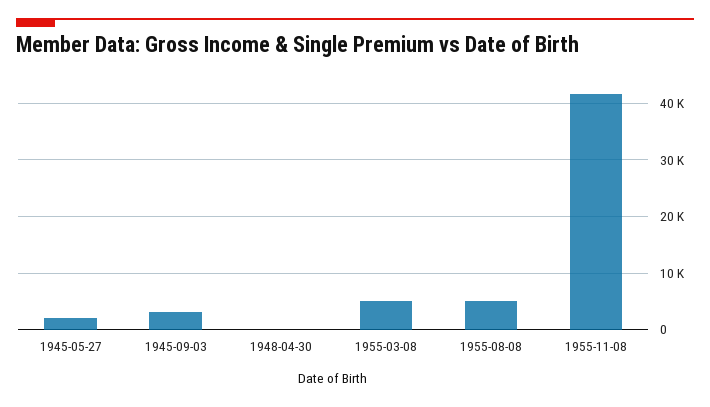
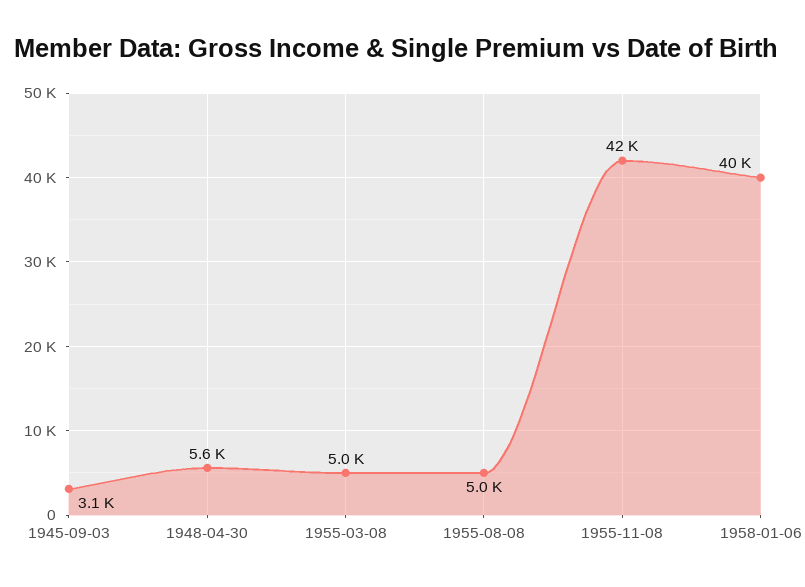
1945-05-27: 2000 -> none
1948-04-30: 0 -> 5600
1958-01-06: none -> 40000

